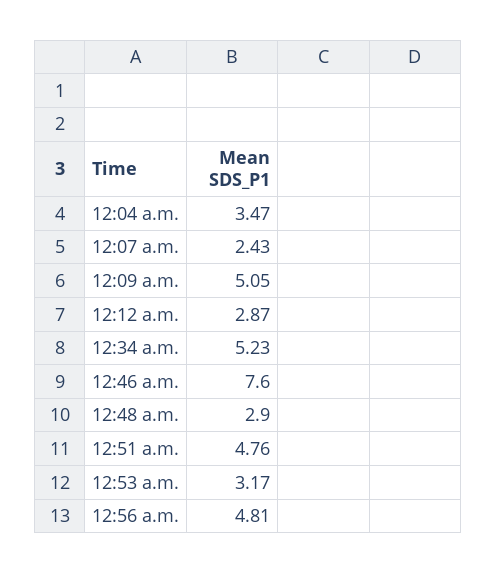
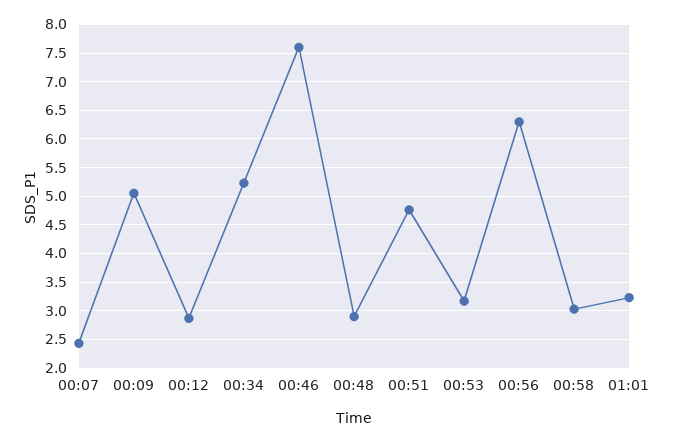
12:04 a.m.: 3.47 -> none
12:56 a.m.: 4.81 -> 6.25
00:58: none -> 3
01:01: none -> 3.25

